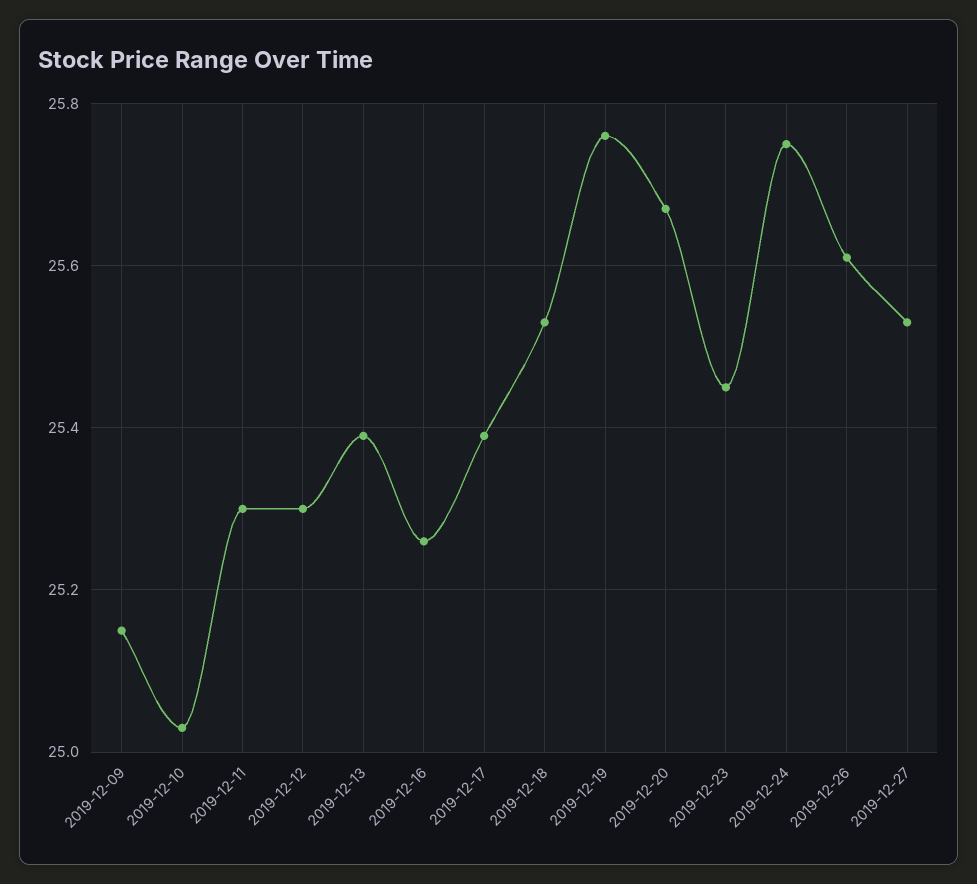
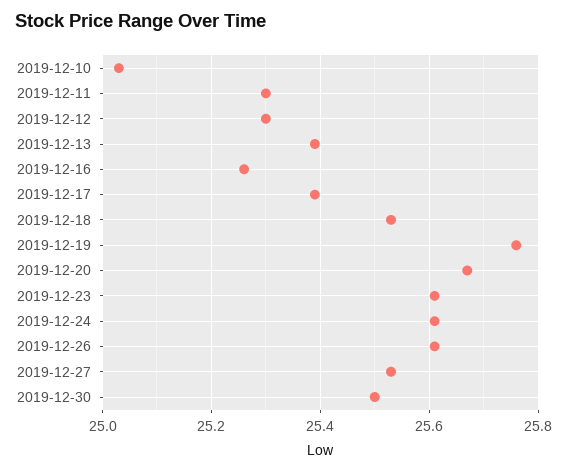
2019-12-09: 25.15 -> none
2019-12-23: 25.45 -> 25.6
2019-12-24: 25.75 -> 25.6
2019-12-30: none -> 25.5

